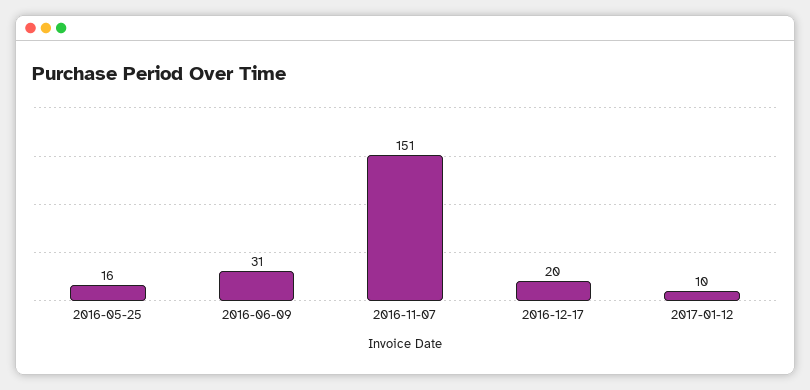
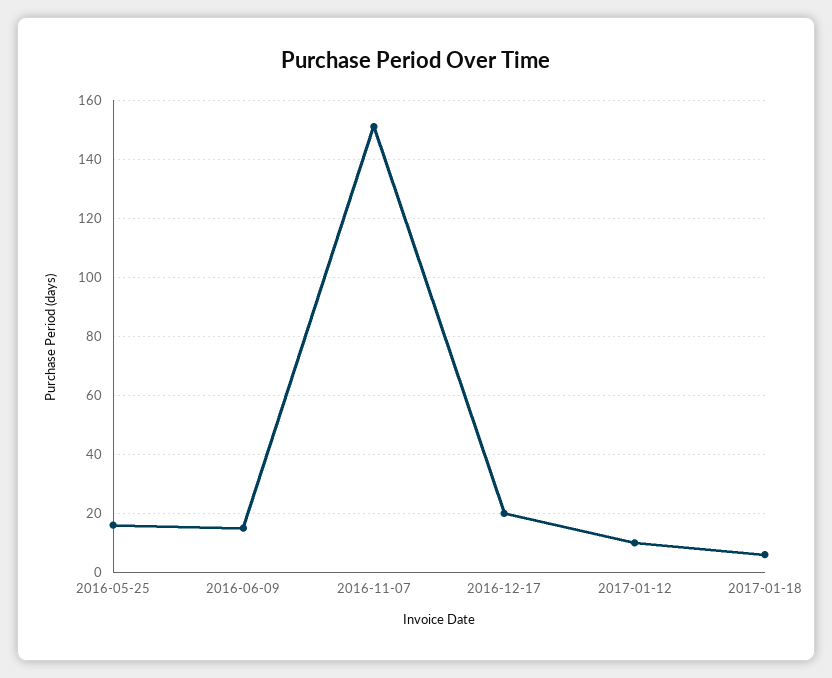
2016-06-09: 31 -> 15
2017-01-18: none -> 5

